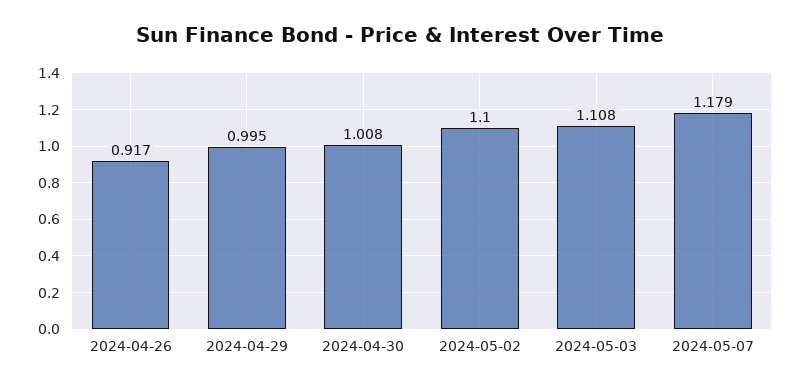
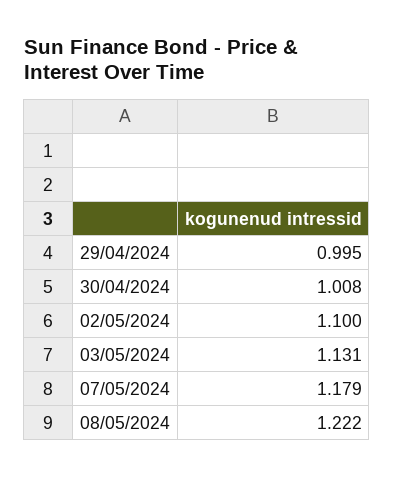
2024-04-26: 0.917 -> none
2024-05-03: 1.108 -> 1.131
08/05/2024: none -> 1.222

